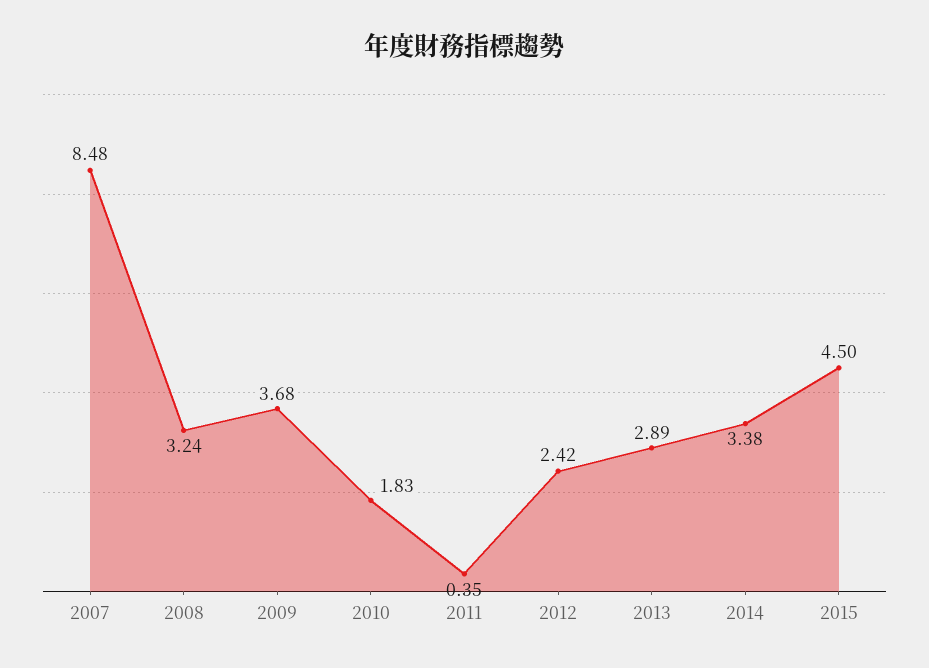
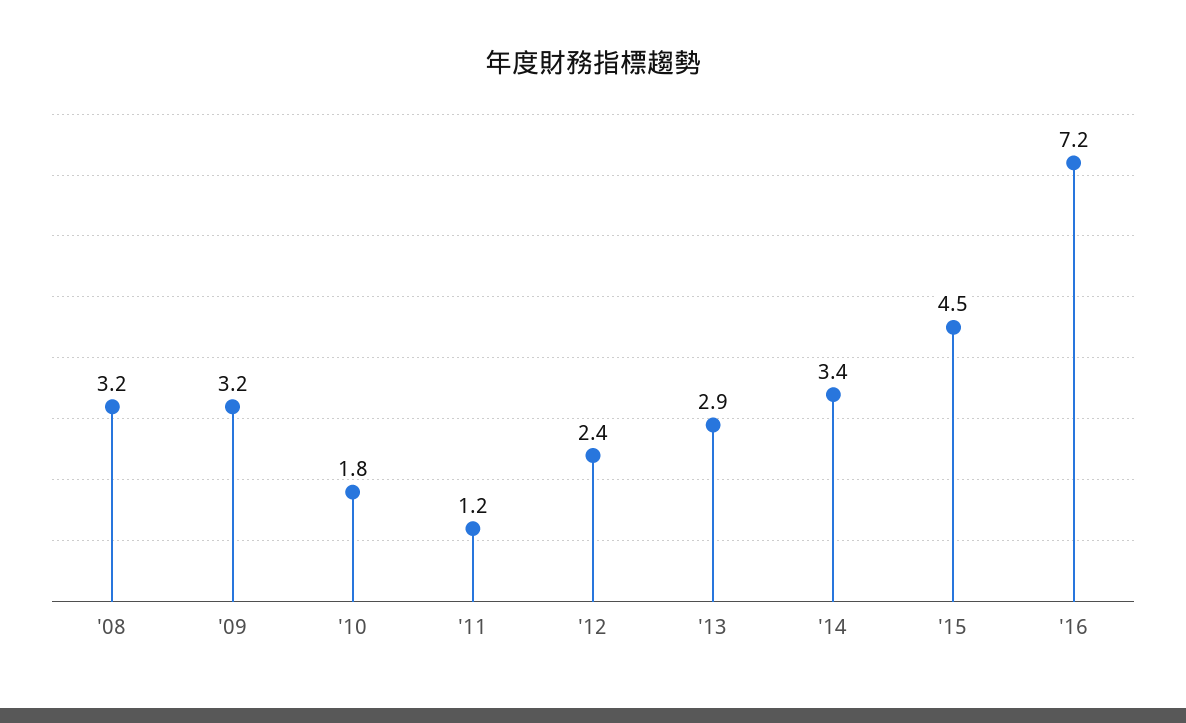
2007: 8.48 -> none
2009: 3.68 -> 3.2
2011: 0.35 -> 1.2
'16: none -> 7.2

